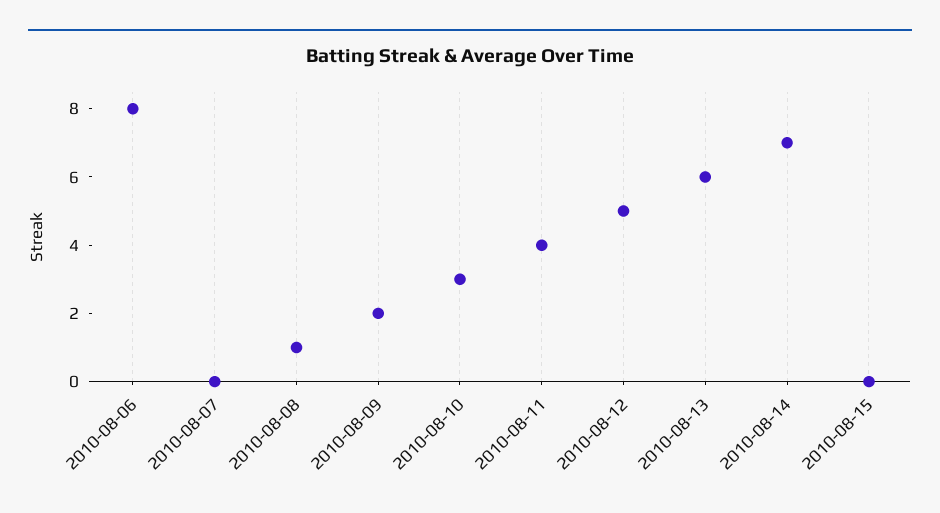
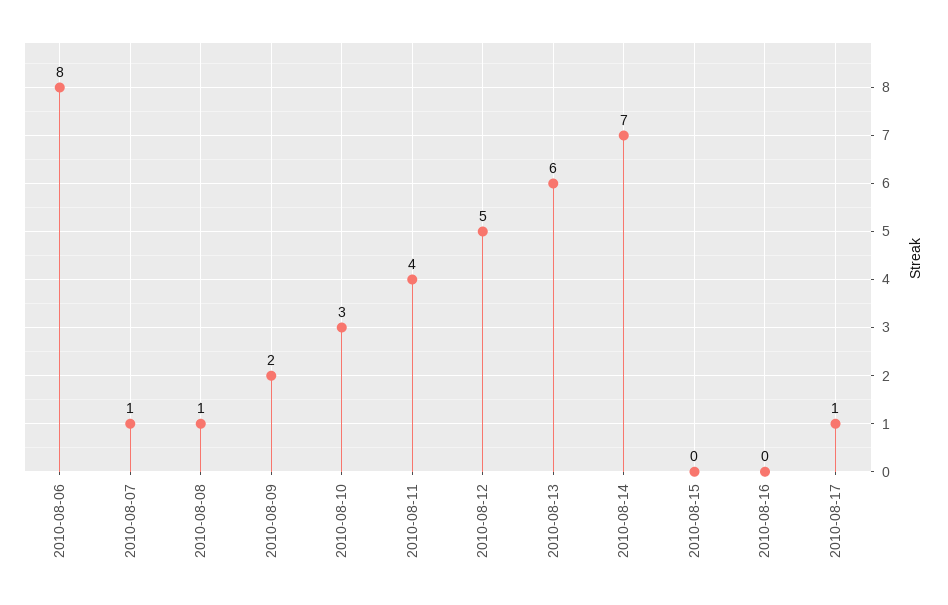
2010-08-07: 0 -> 1
2010-08-16: none -> 0
2010-08-17: none -> 1

